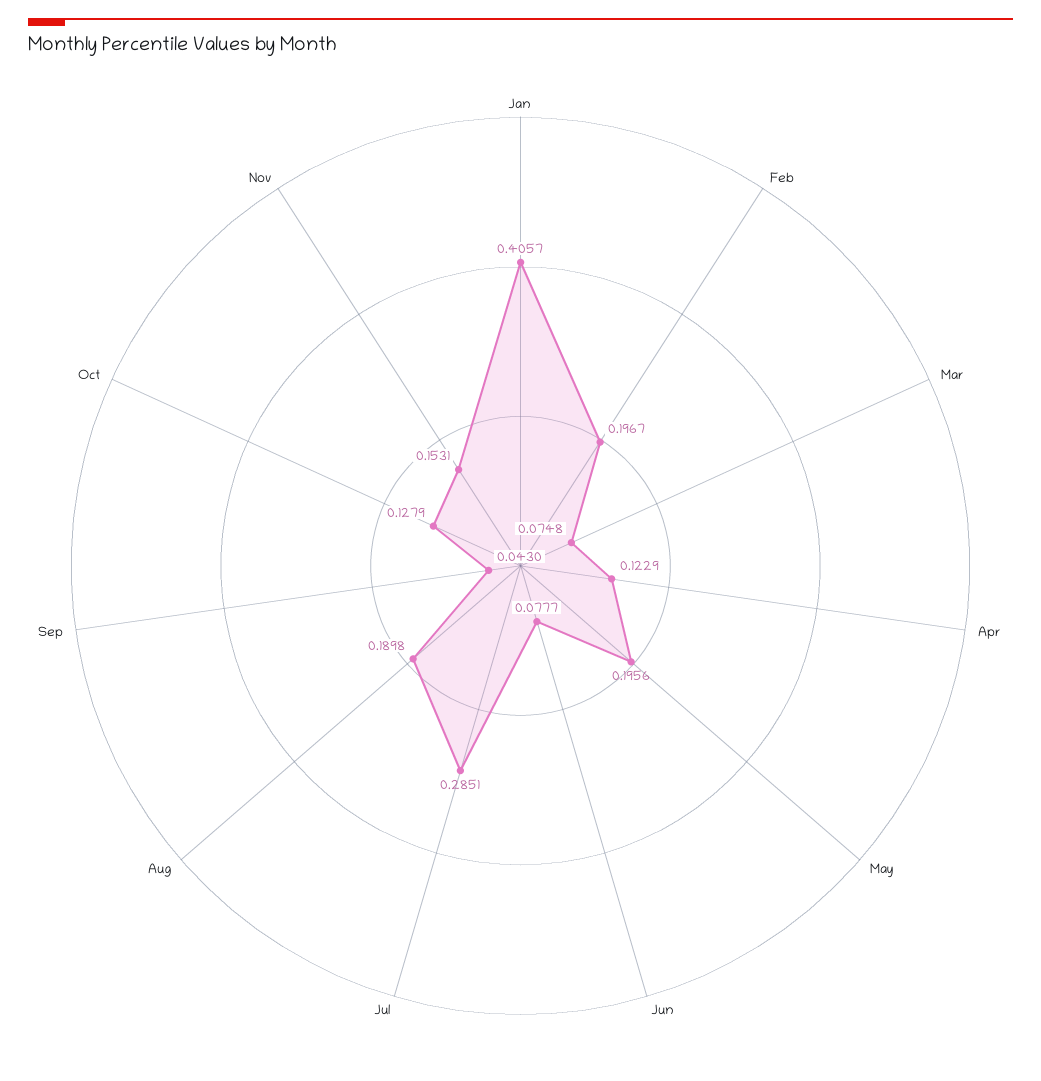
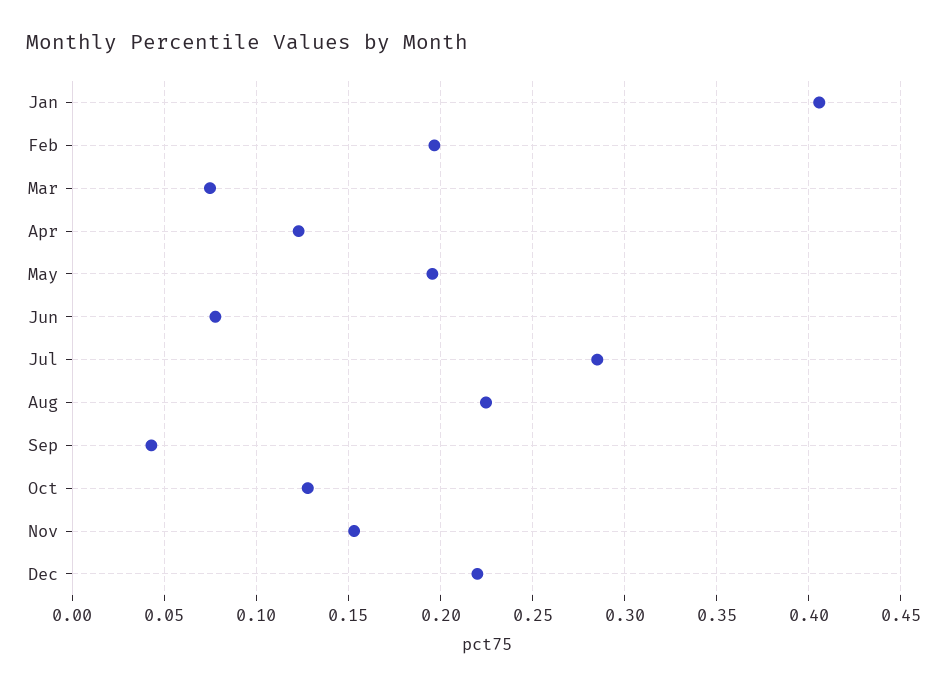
Aug: 0.1898 -> 0.225
Dec: none -> 0.22

